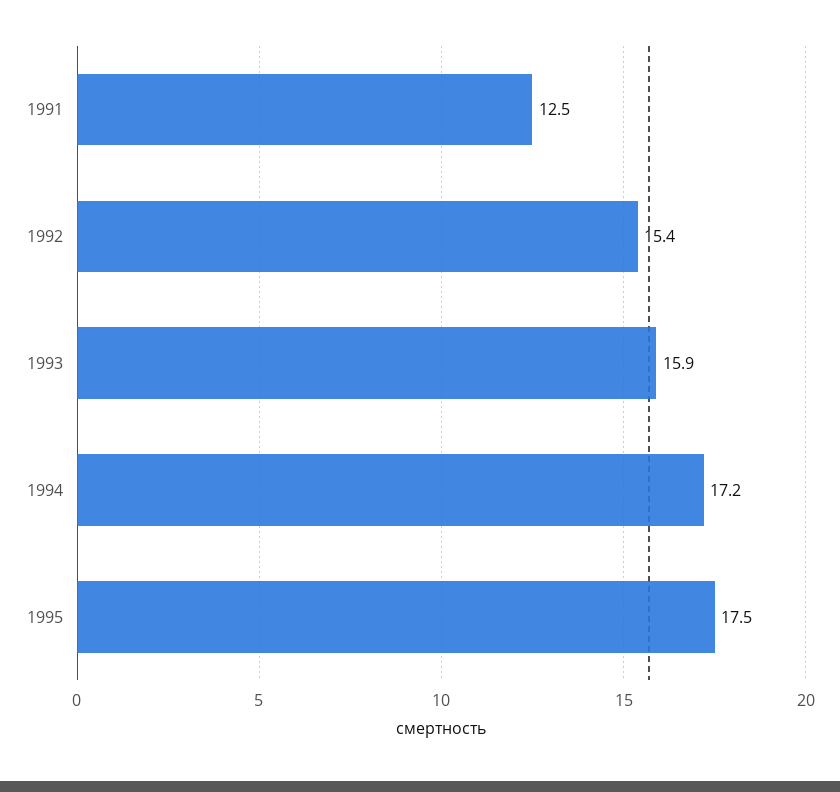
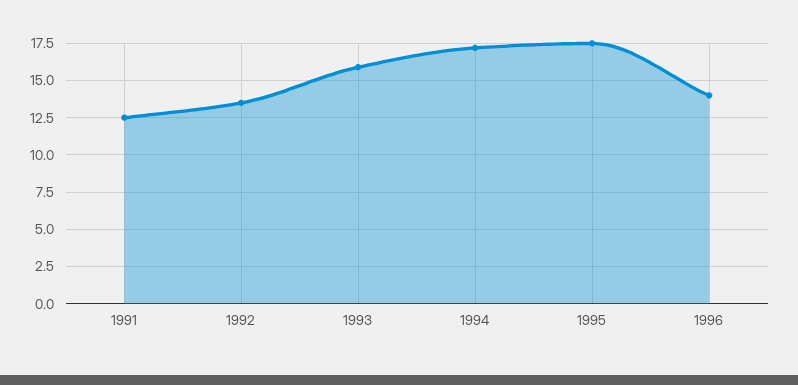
1992: 15.4 -> 13.5
1996: none -> 14

